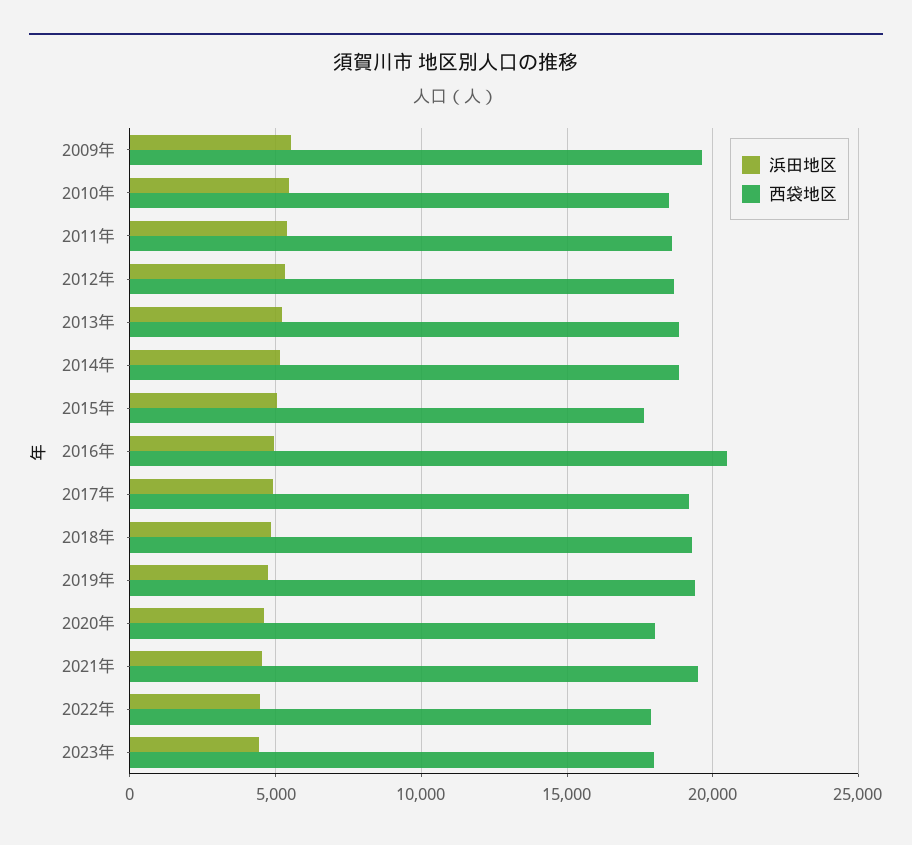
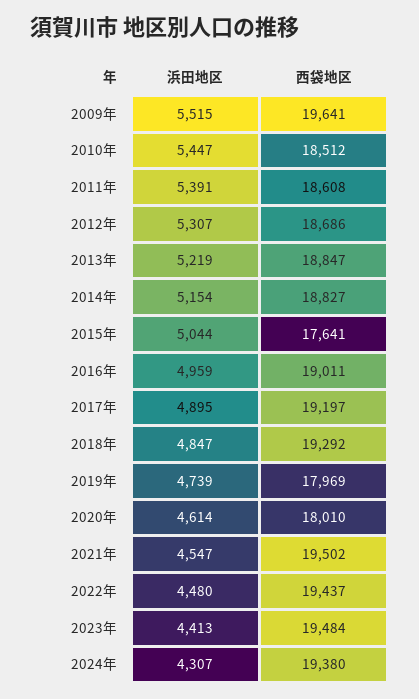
西袋地区, 2016年: 20500 -> 19011
西袋地区, 2019年: 19500 -> 17969
西袋地区, 2022年: 18000 -> 19437
西袋地区, 2023年: 18000 -> 19484
浜田地区, 2024年: none -> 4307
西袋地区, 2024年: none -> 19380

